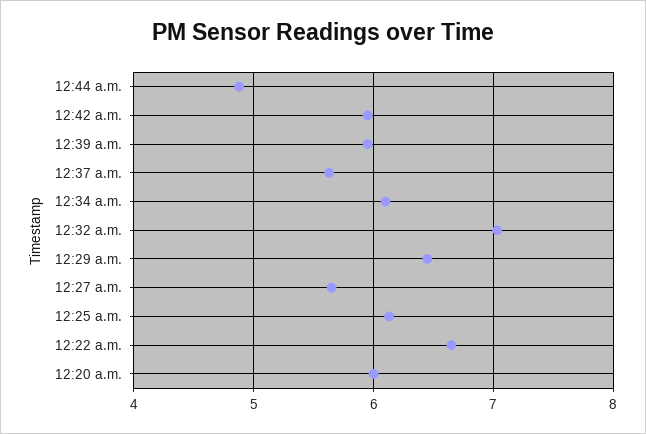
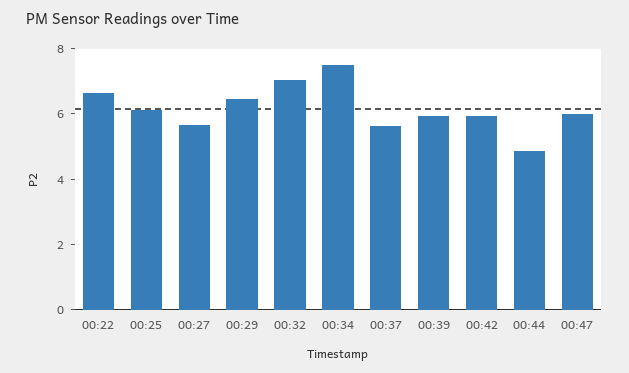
12:34 a.m.: 6.1 -> 7.5
12:20 a.m.: 6 -> none
00:47: none -> 6

